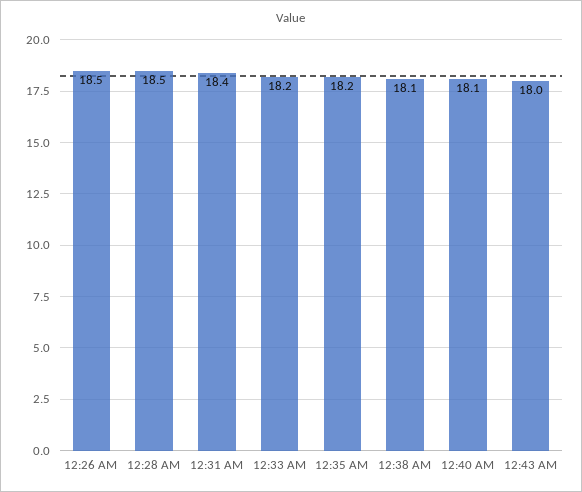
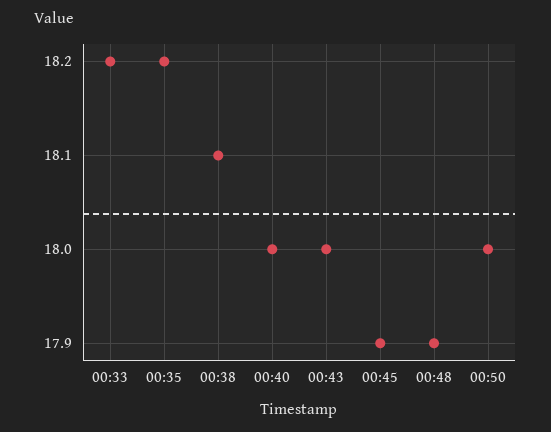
12:26 AM: 18.5 -> none
12:28 AM: 18.5 -> none
12:31 AM: 18.4 -> none
12:40 AM: 18.1 -> 18
00:45: none -> 17.9
00:48: none -> 17.9
00:50: none -> 18

